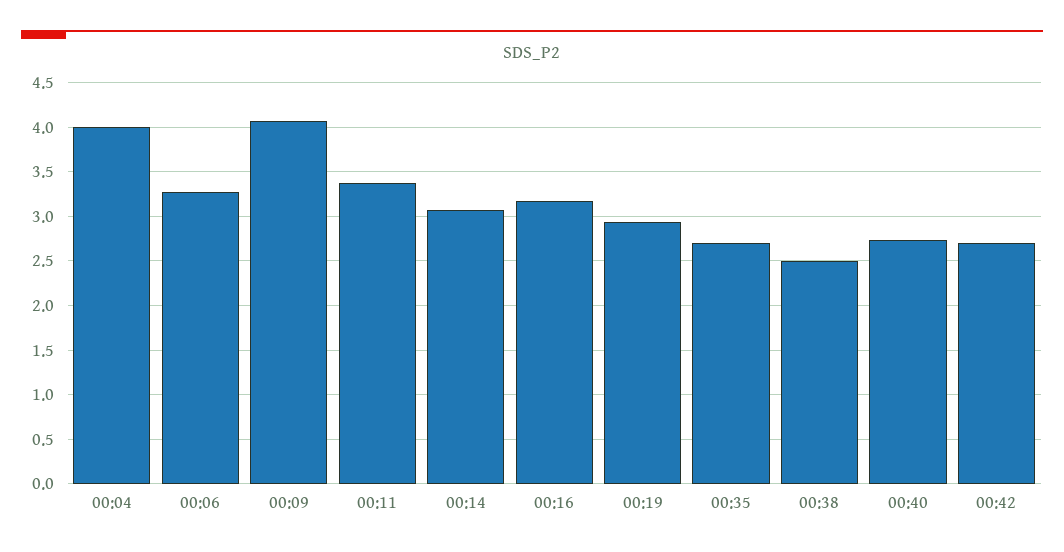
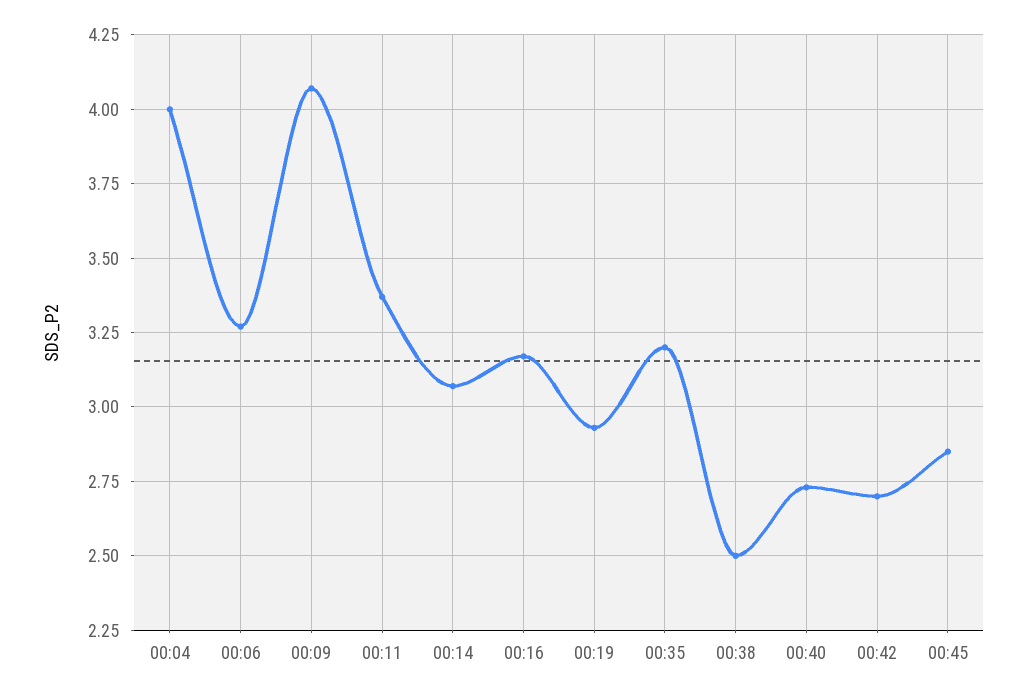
00:35: 2.7 -> 3.2
00:45: none -> 2.85

